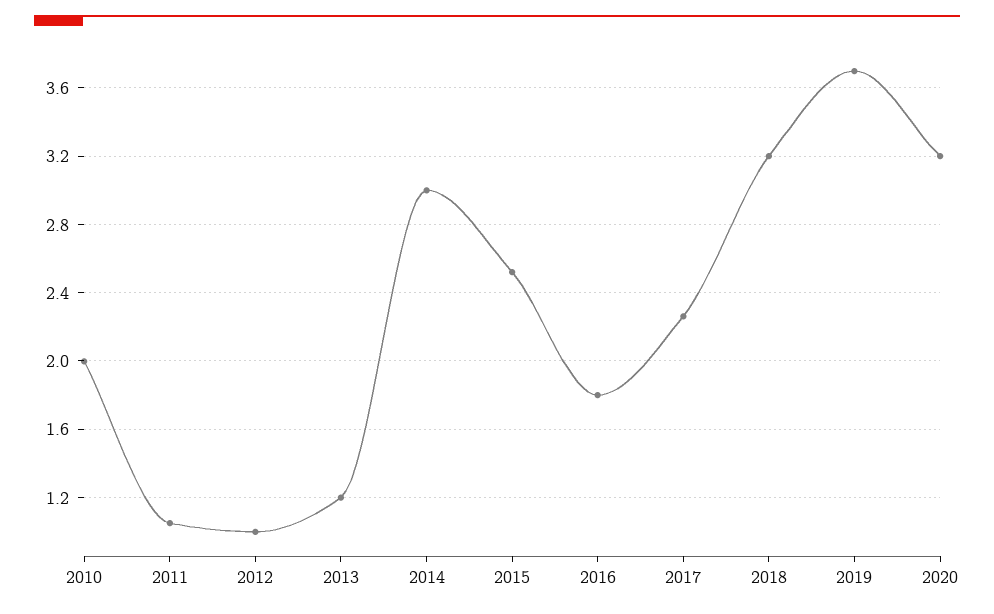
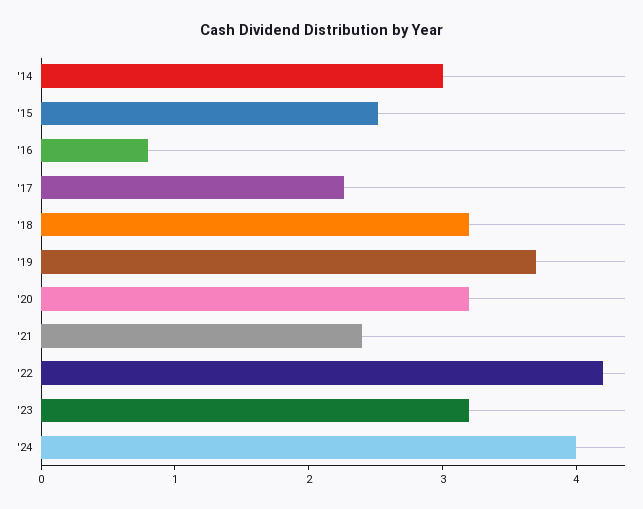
2010: 2 -> none
2011: 1.05 -> none
2012: 1 -> none
2013: 1.2 -> none
2016: 1.8 -> 0.8
'21: none -> 2.4
'22: none -> 4.2
'23: none -> 3.2
'24: none -> 4

